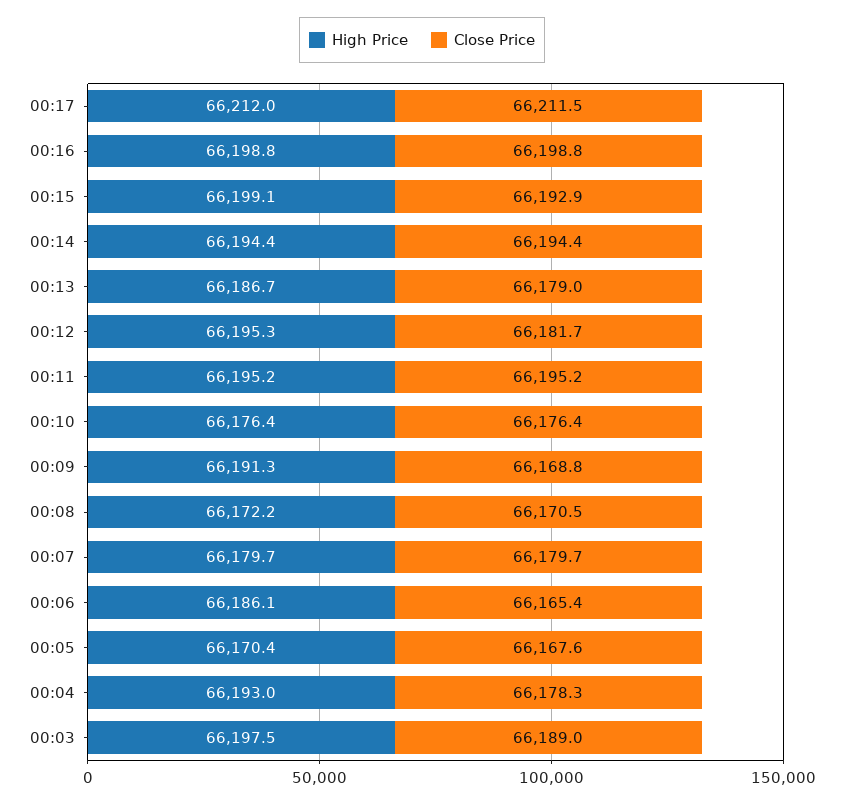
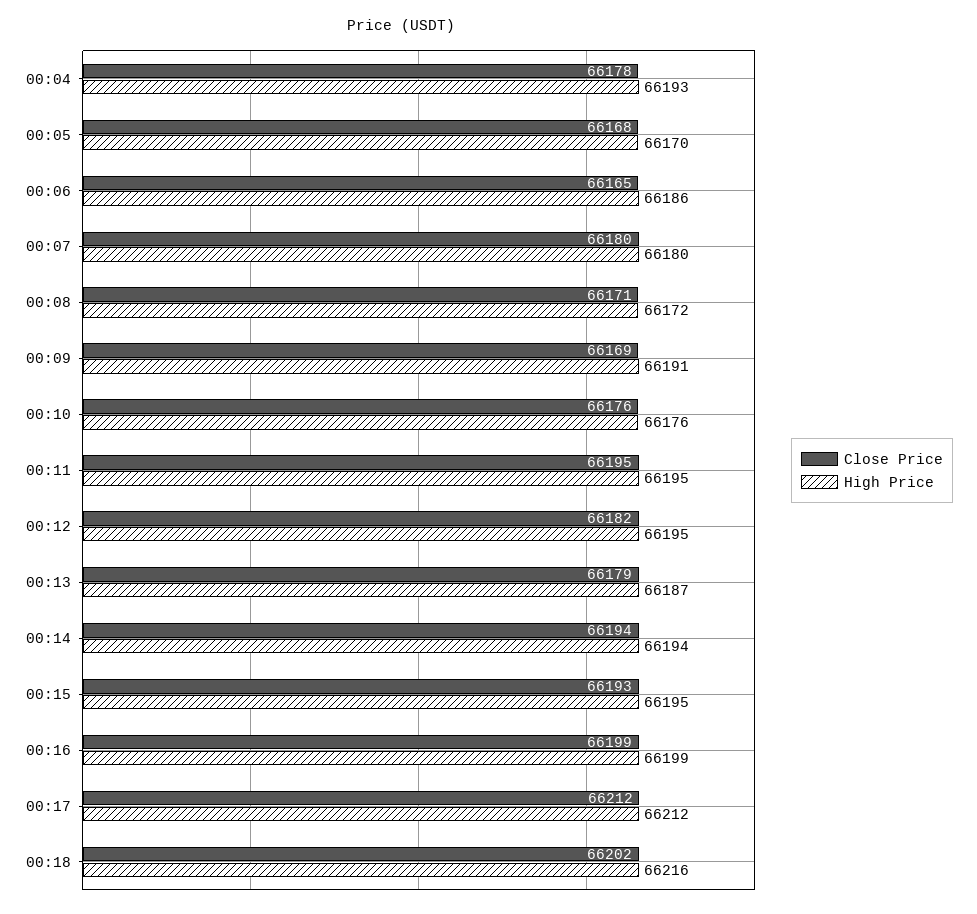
High Price, 00:15: 66199.1 -> 66195
High Price, 00:03: 66197.5 -> none
Close Price, 00:03: 66189 -> none
Close Price, 00:18: none -> 66202
High Price, 00:18: none -> 66216

